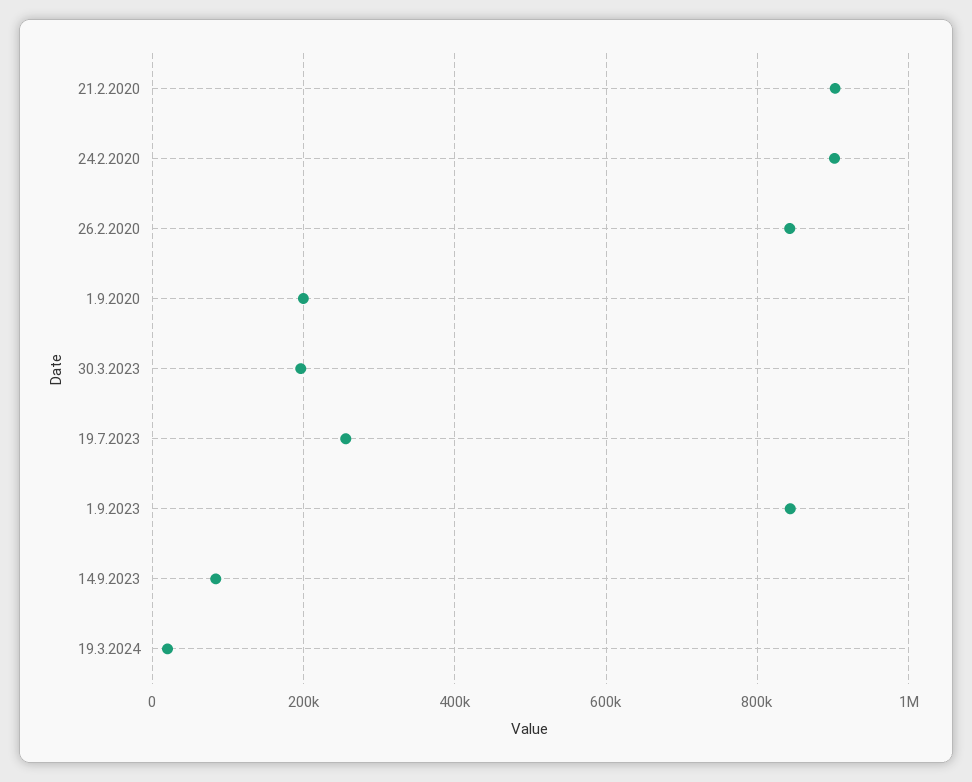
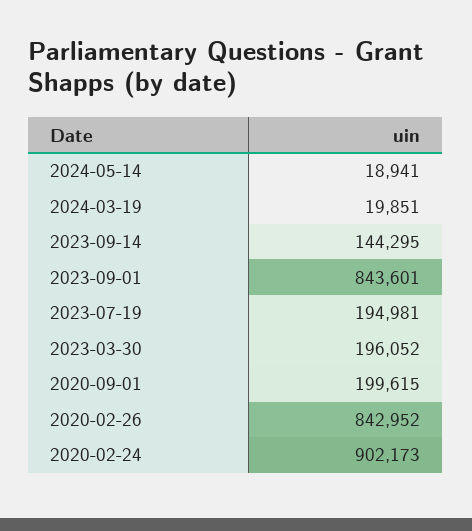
21.2.2020: 900000 -> none
19.7.2023: 260000 -> 194981
14.9.2023: 80000 -> 144295
2024-05-14: none -> 18941

